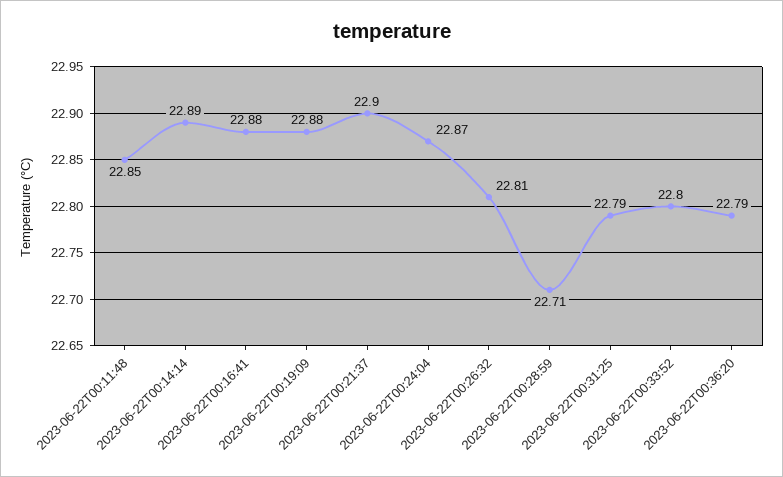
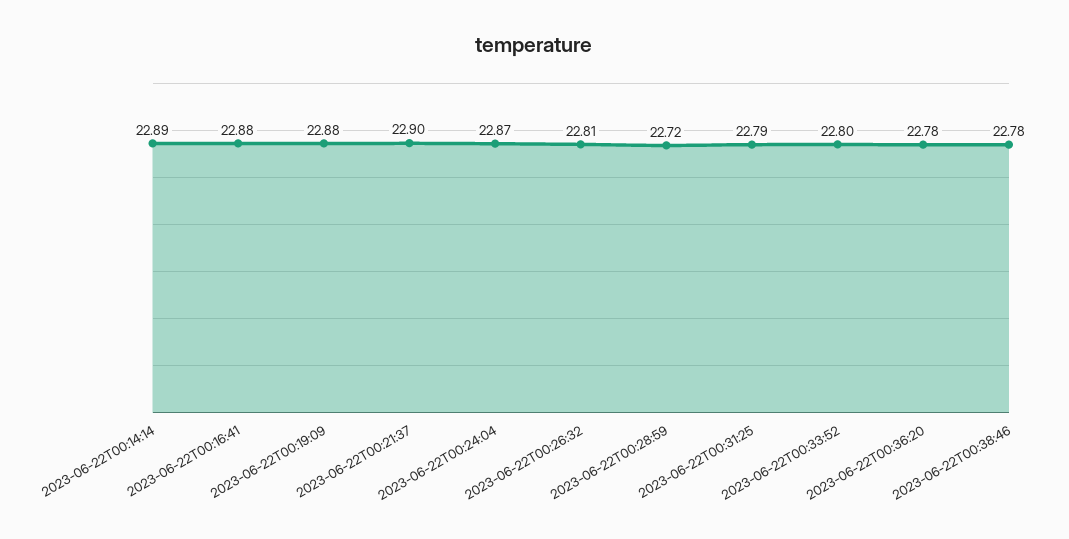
2023-06-22T00:11:48: 22.85 -> none
2023-06-22T00:28:59: 22.71 -> 22.72
2023-06-22T00:36:20: 22.79 -> 22.78
2023-06-22T00:38:46: none -> 22.78

